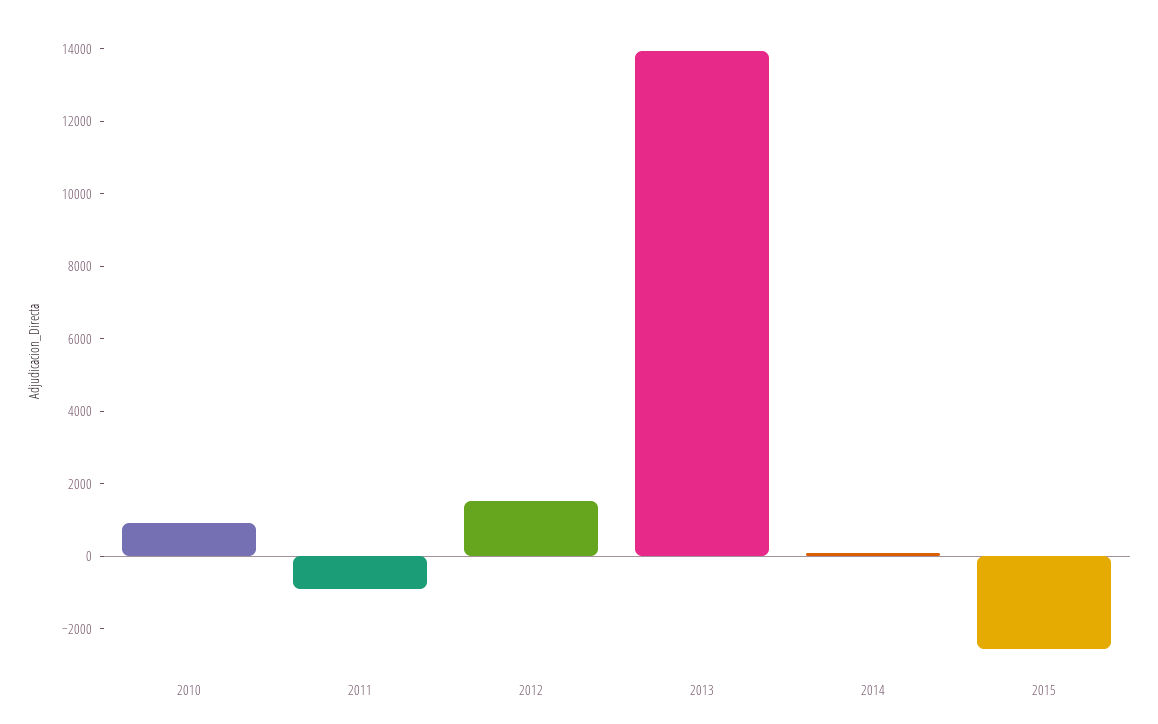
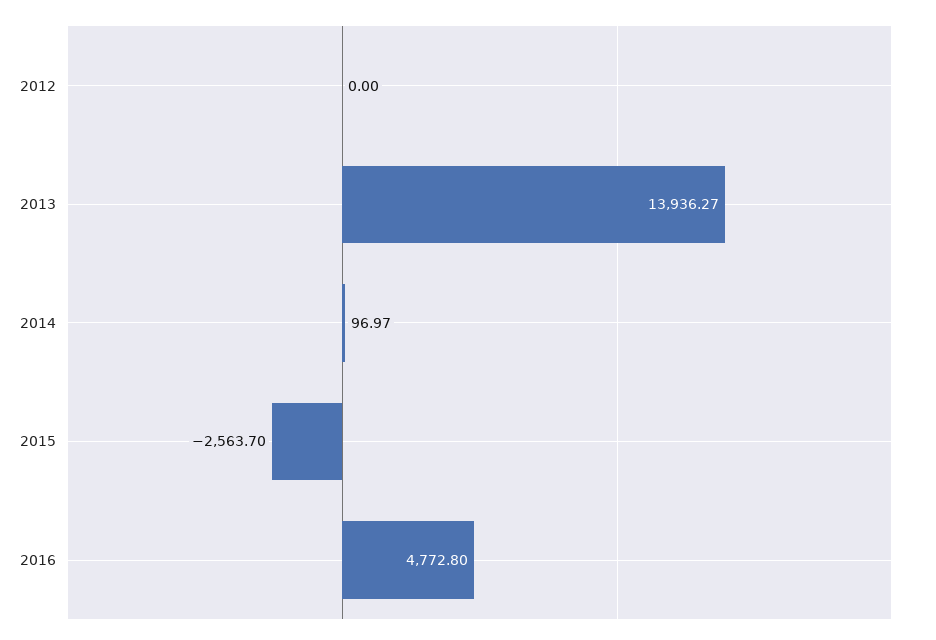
2010: 1000 -> none
2011: -1000 -> none
2012: 1500 -> 0
2016: none -> 4772.8

